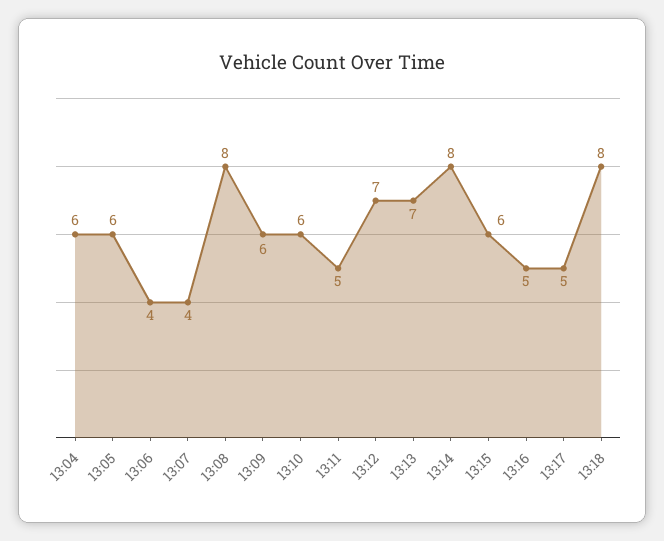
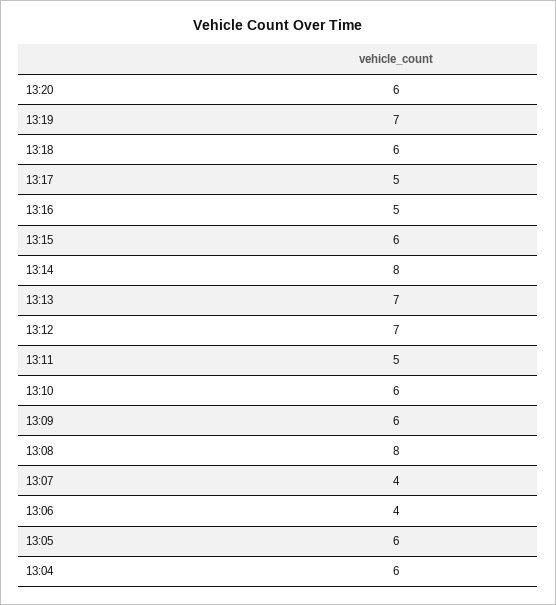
13:18: 8 -> 6
13:20: none -> 6
13:19: none -> 7

